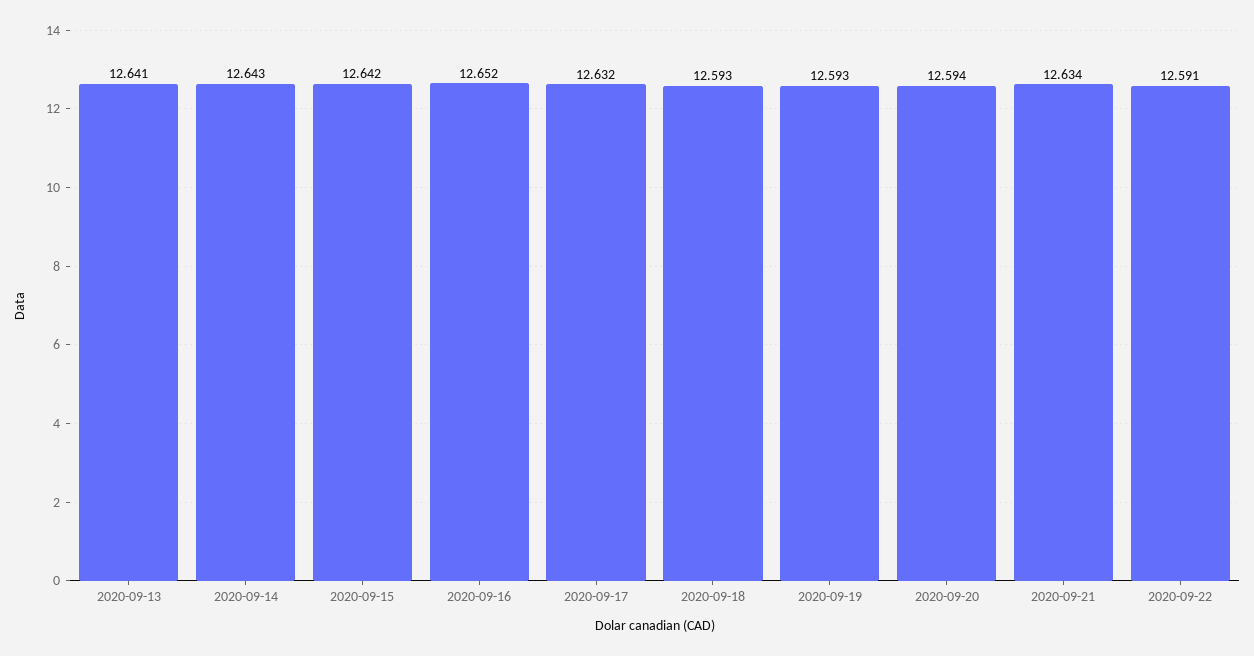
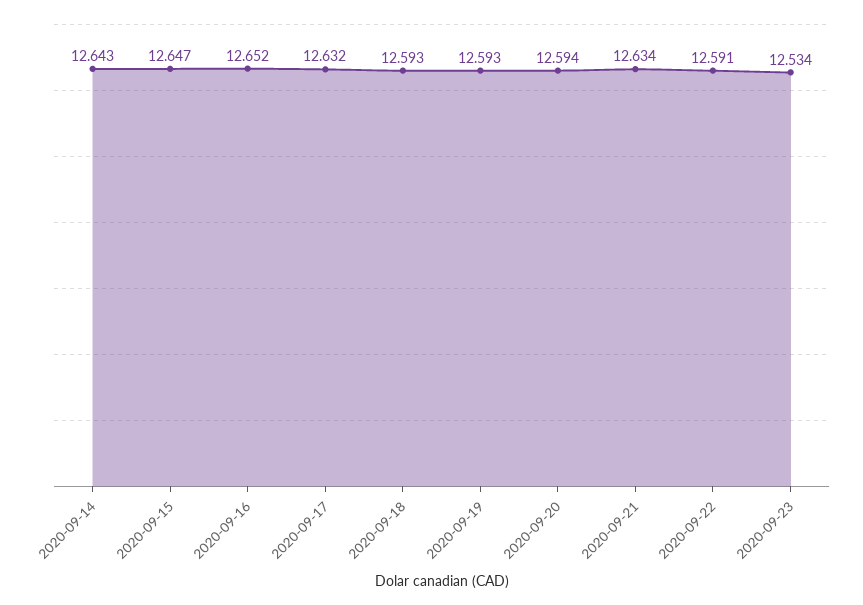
2020-09-13: 12.641 -> none
2020-09-15: 12.642 -> 12.647
2020-09-23: none -> 12.534

